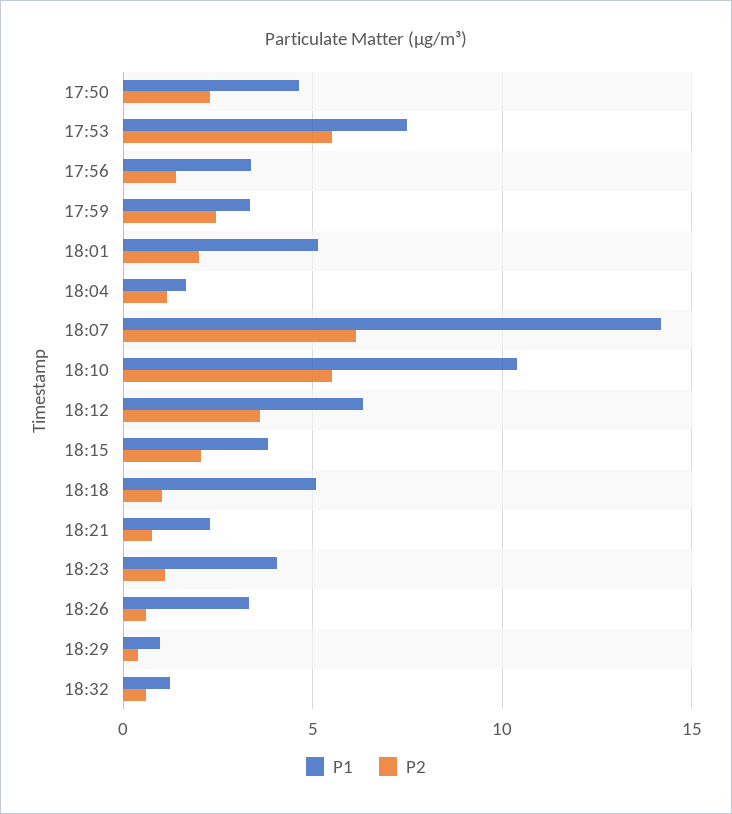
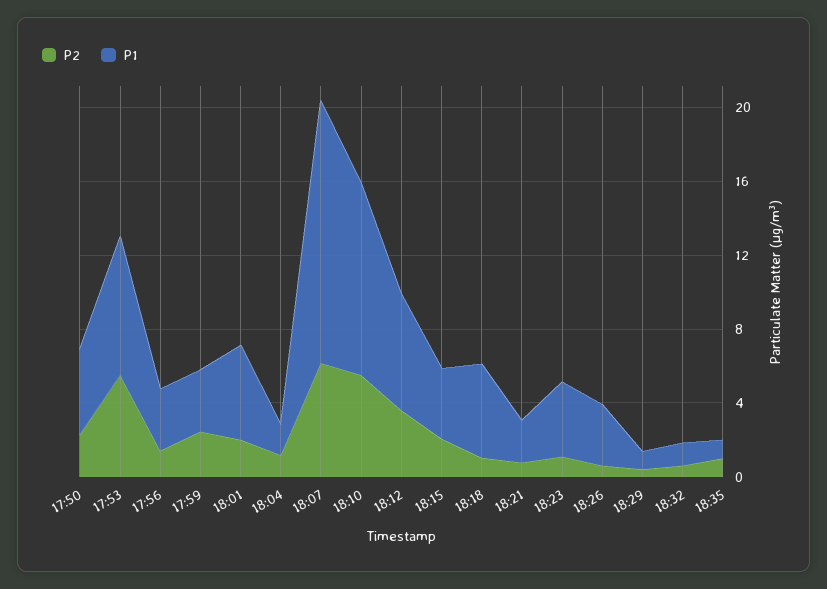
P2, 18:35: none -> 1
P1, 18:35: none -> 1

